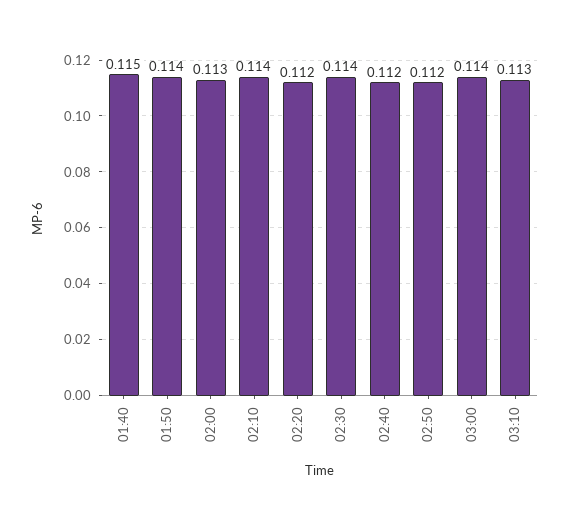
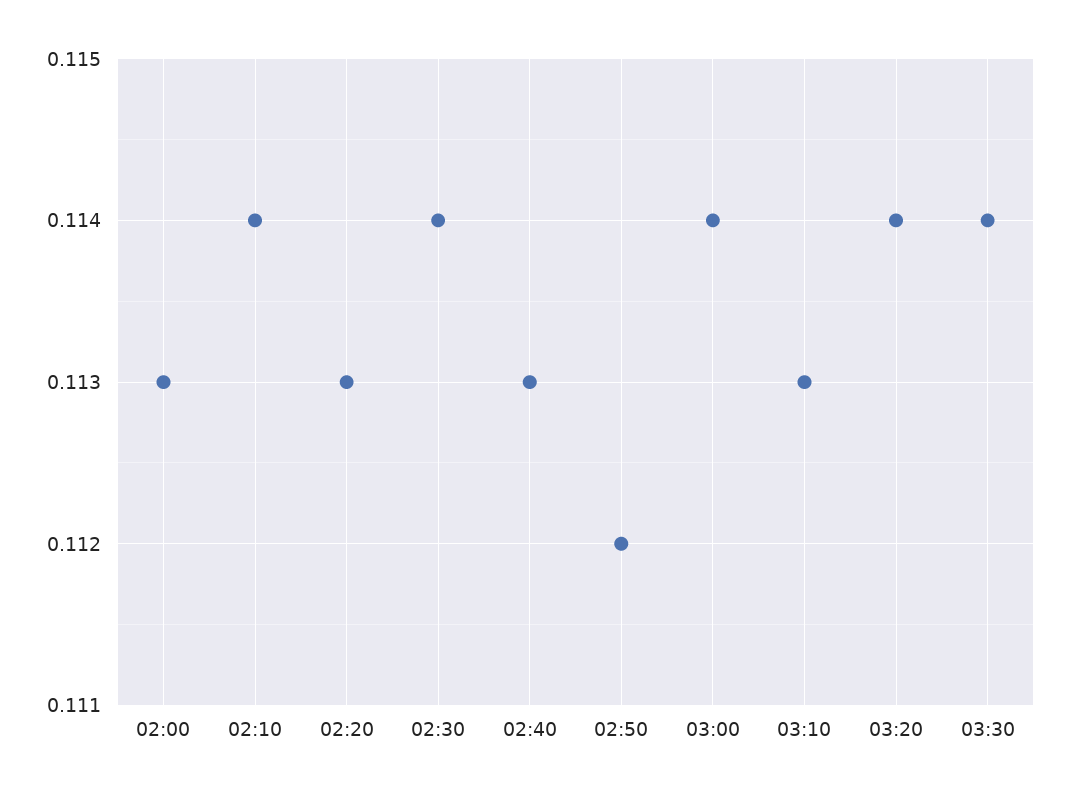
01:40: 0.115 -> none
01:50: 0.114 -> none
02:20: 0.112 -> 0.113
02:40: 0.112 -> 0.113
03:20: none -> 0.114
03:30: none -> 0.114

